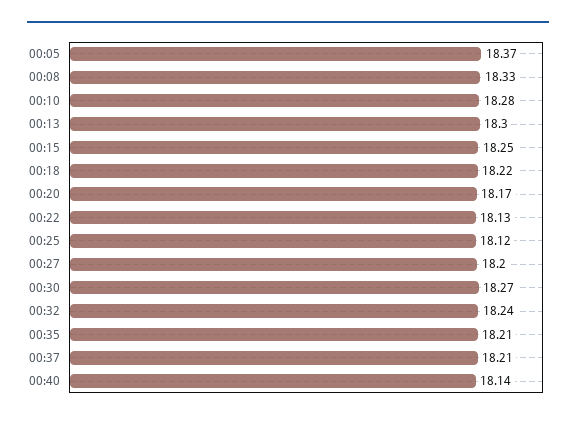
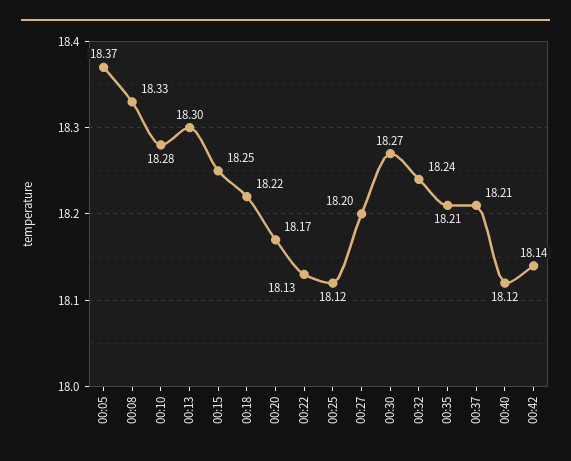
00:40: 18.14 -> 18.12
00:42: none -> 18.14

